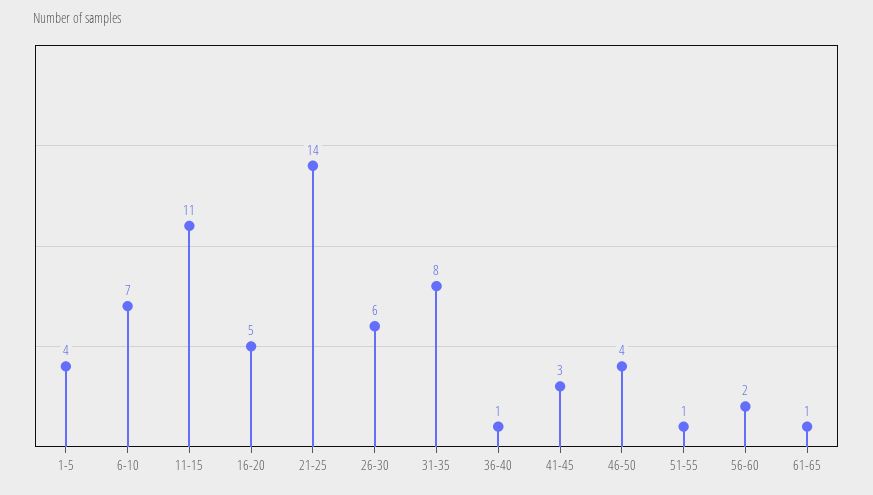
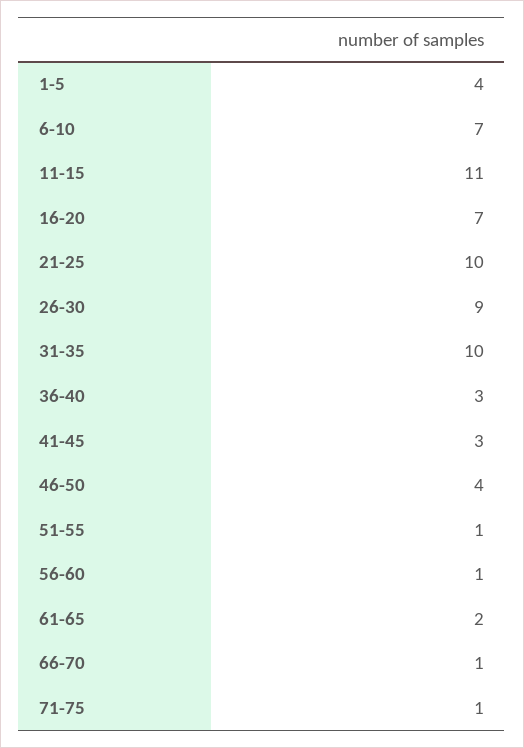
16-20: 5 -> 7
21-25: 14 -> 10
26-30: 6 -> 9
31-35: 8 -> 10
36-40: 1 -> 3
56-60: 2 -> 1
61-65: 1 -> 2
66-70: none -> 1
71-75: none -> 1

